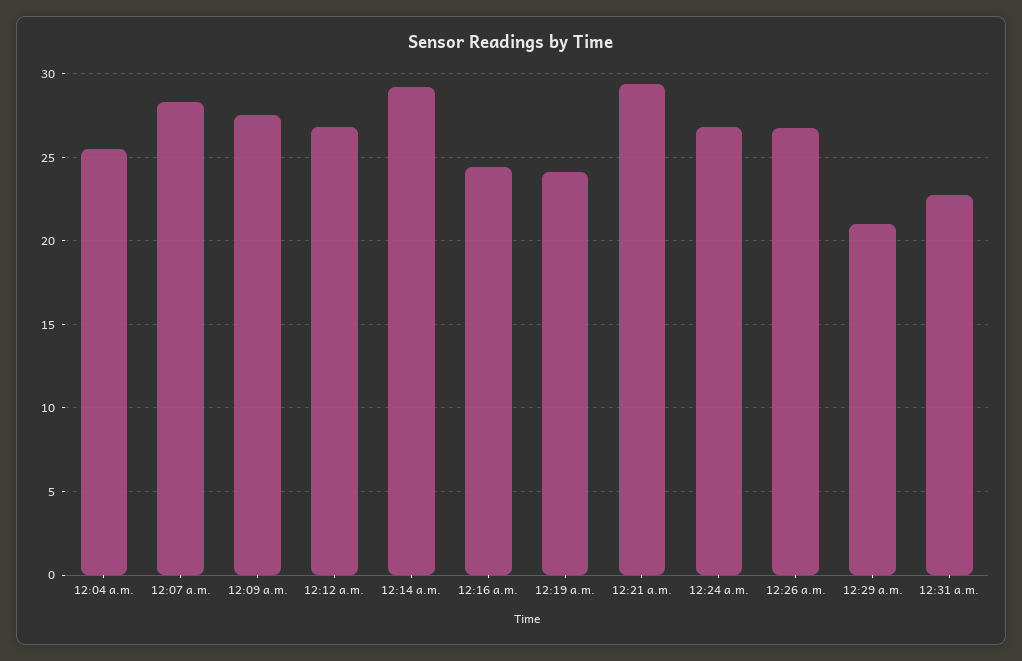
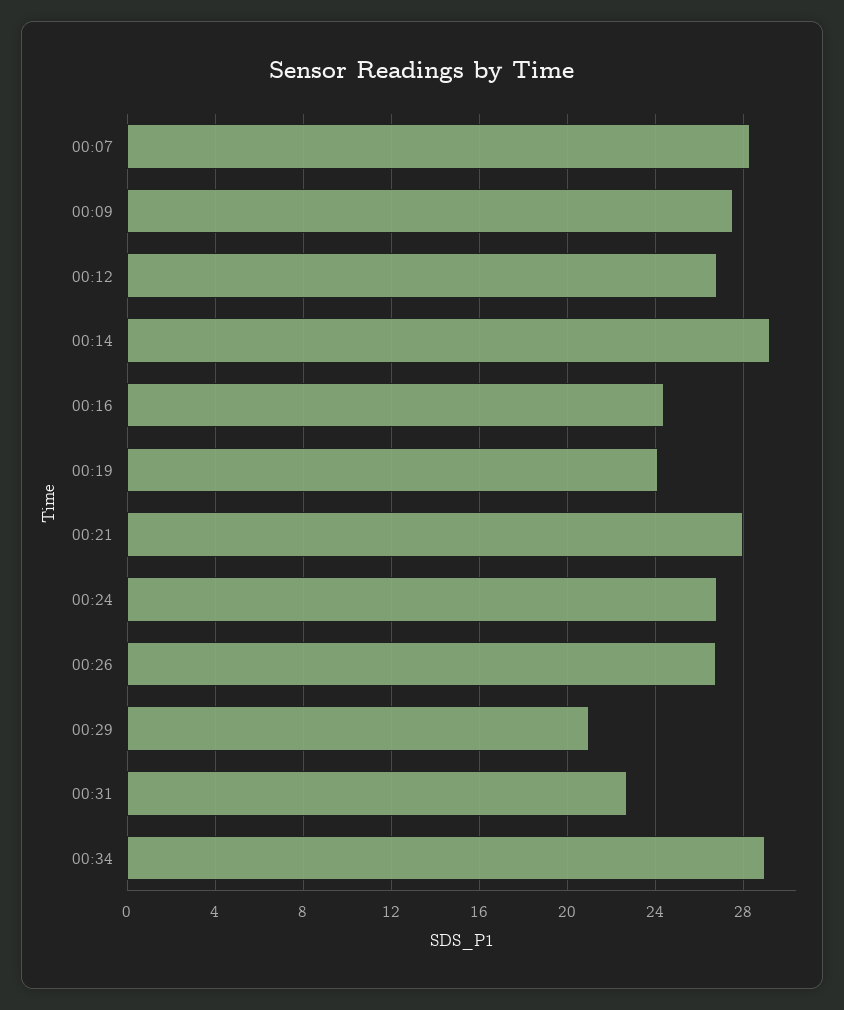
12:04 a.m.: 25.5 -> none
12:21 a.m.: 29.5 -> 28
00:34: none -> 29

